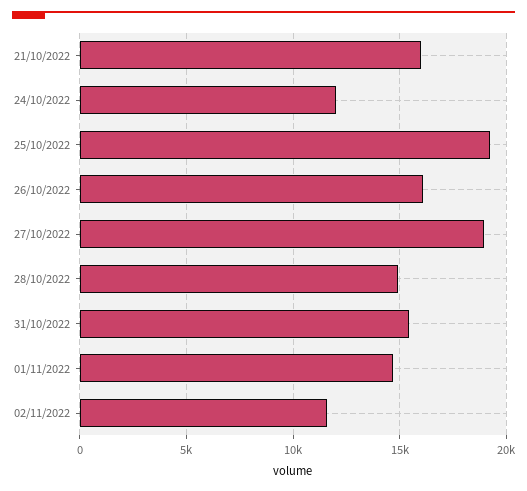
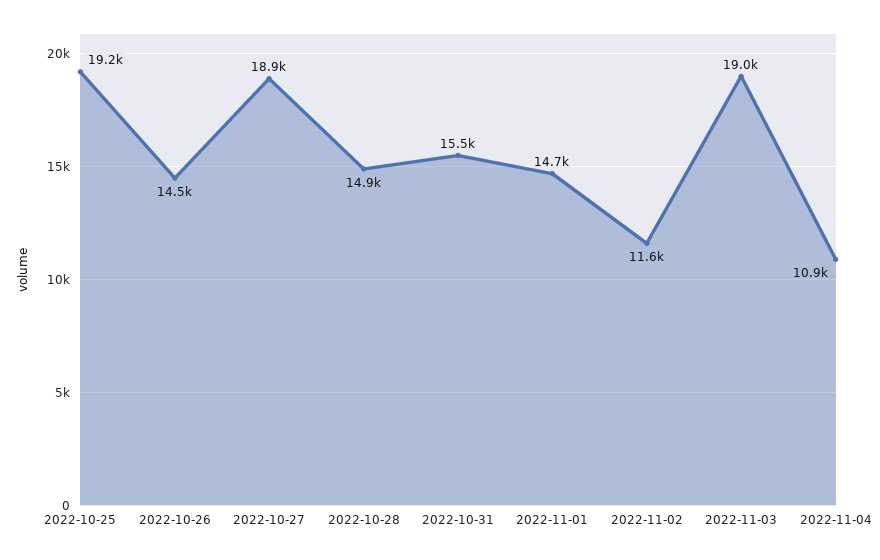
21/10/2022: 16000 -> none
24/10/2022: 12000 -> none
26/10/2022: 16000 -> 14500
2022-11-03: none -> 19000
2022-11-04: none -> 10900

